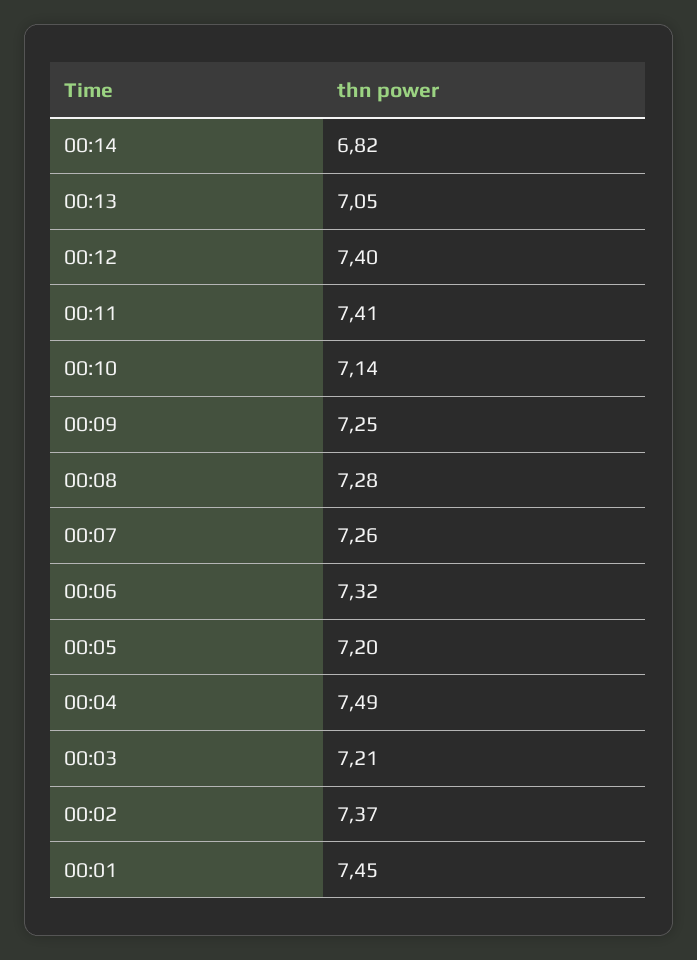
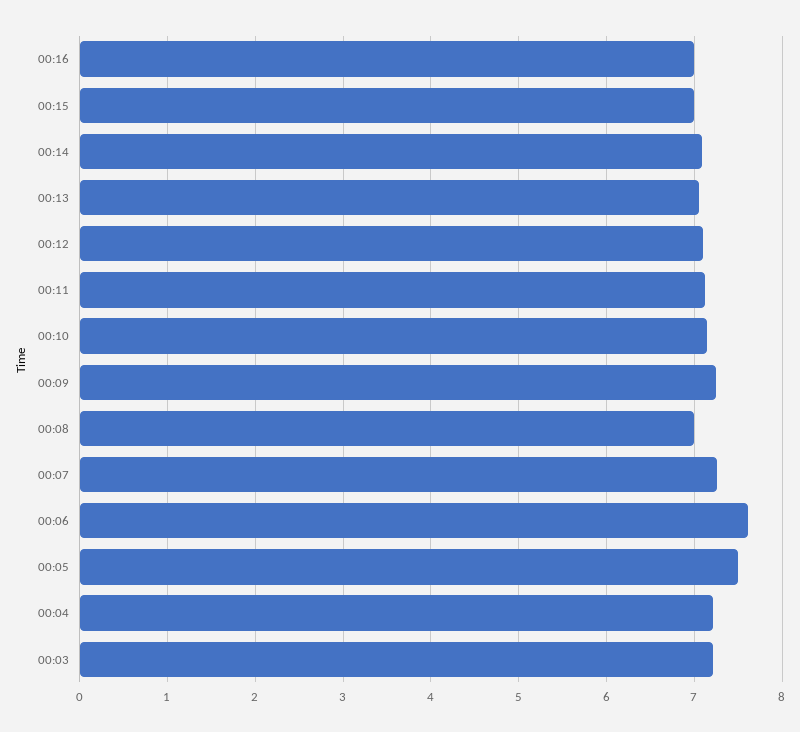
00:14: 6.82 -> 7.1
00:12: 7.4 -> 7.1
00:11: 7.41 -> 7.1
00:08: 7.28 -> 7
00:06: 7.32 -> 7.6
00:05: 7.2 -> 7.5
00:04: 7.49 -> 7.2
00:02: 7.37 -> none
00:01: 7.45 -> none
00:16: none -> 7
00:15: none -> 7

